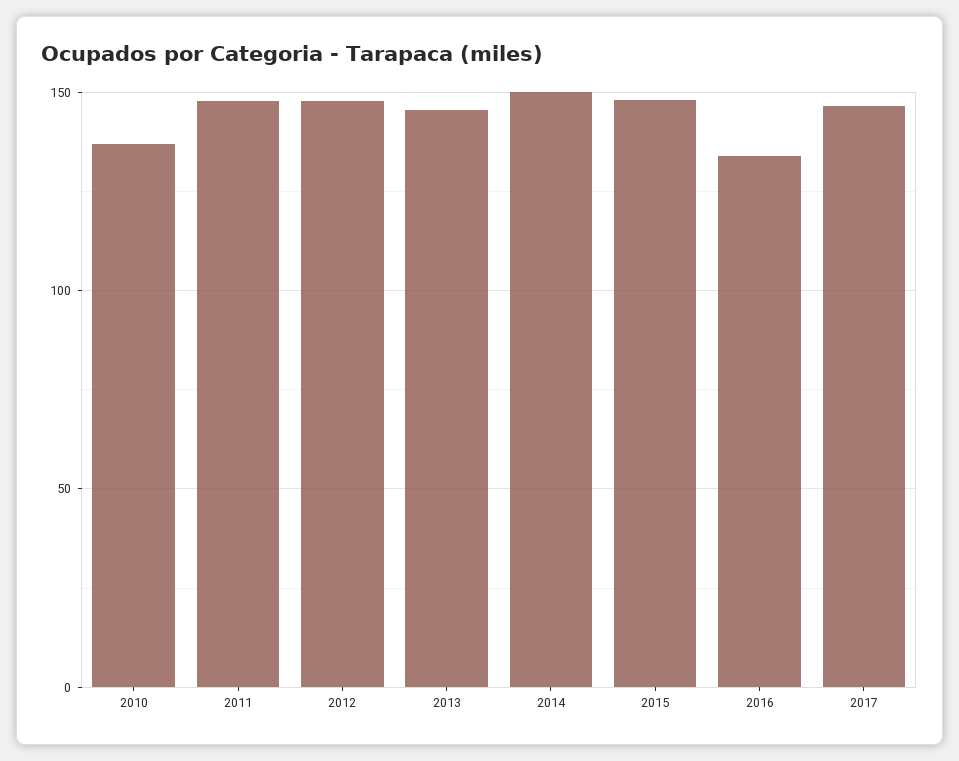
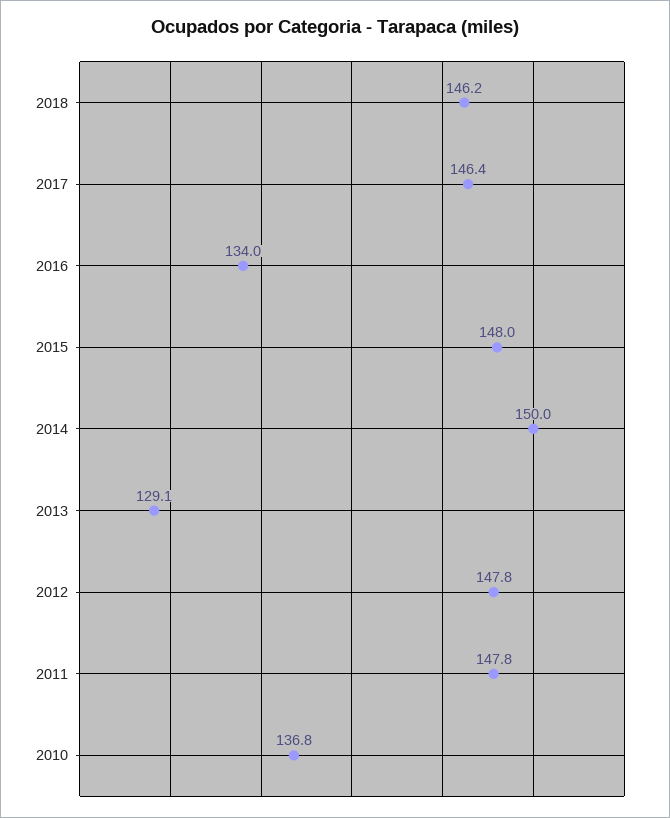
2013: 145 -> 129.1
2018: none -> 146.2

